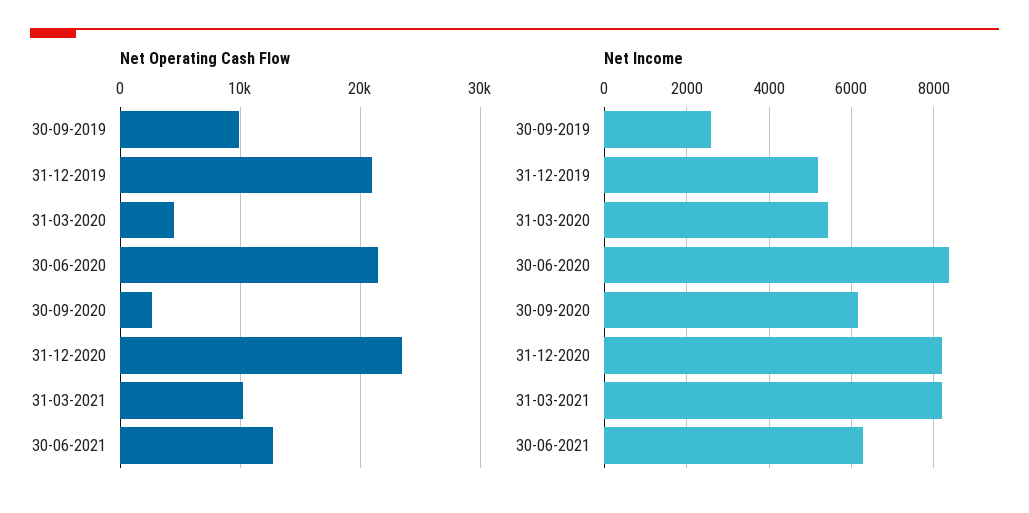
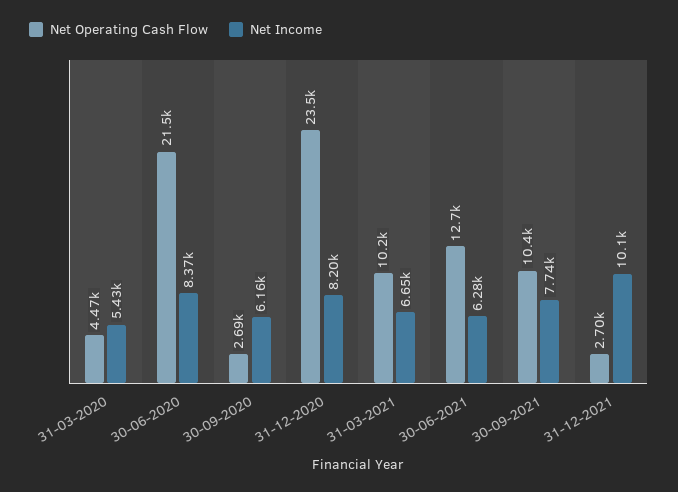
Net Operating Cash Flow, 30-09-2019: 10000 -> none
Net Operating Cash Flow, 31-12-2019: 21000 -> none
Net Income, 30-09-2019: 2600 -> none
Net Income, 31-12-2019: 5200 -> none
Net Income, 31-03-2021: 8200 -> 6650
Net Operating Cash Flow, 30-09-2021: none -> 10400
Net Income, 30-09-2021: none -> 7740
Net Operating Cash Flow, 31-12-2021: none -> 2700
Net Income, 31-12-2021: none -> 10100

